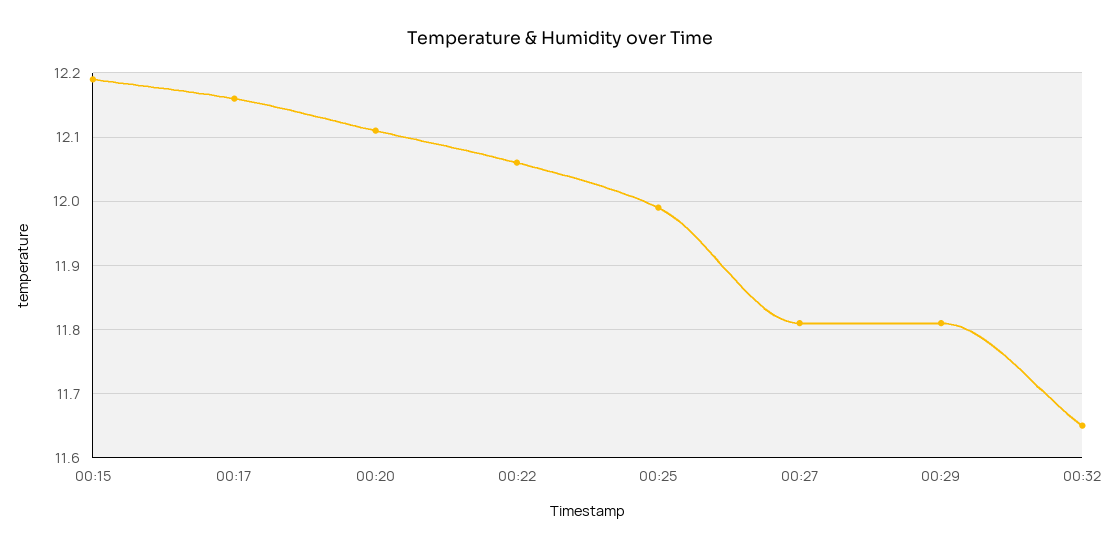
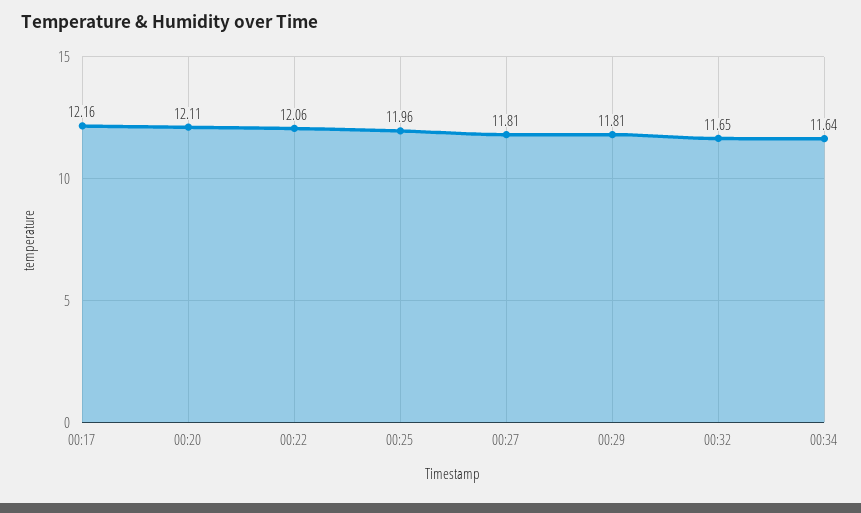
00:15: 12.19 -> none
00:25: 11.99 -> 11.96
00:34: none -> 11.64

